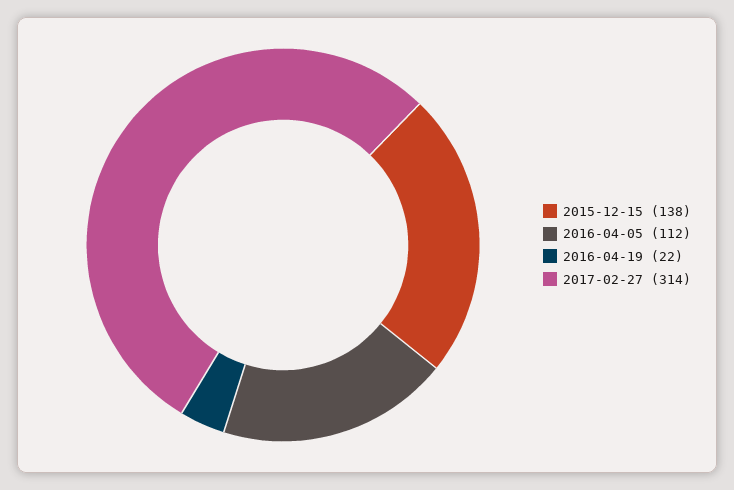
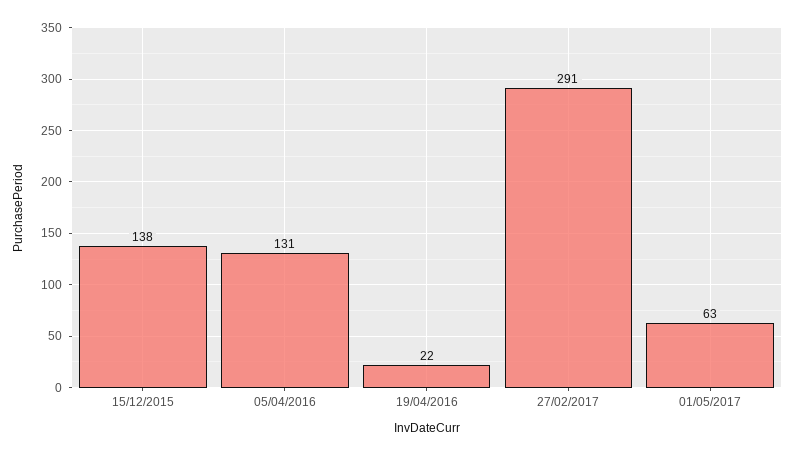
2016-04-05: 112 -> 131
2017-02-27: 314 -> 291
01/05/2017: none -> 63

